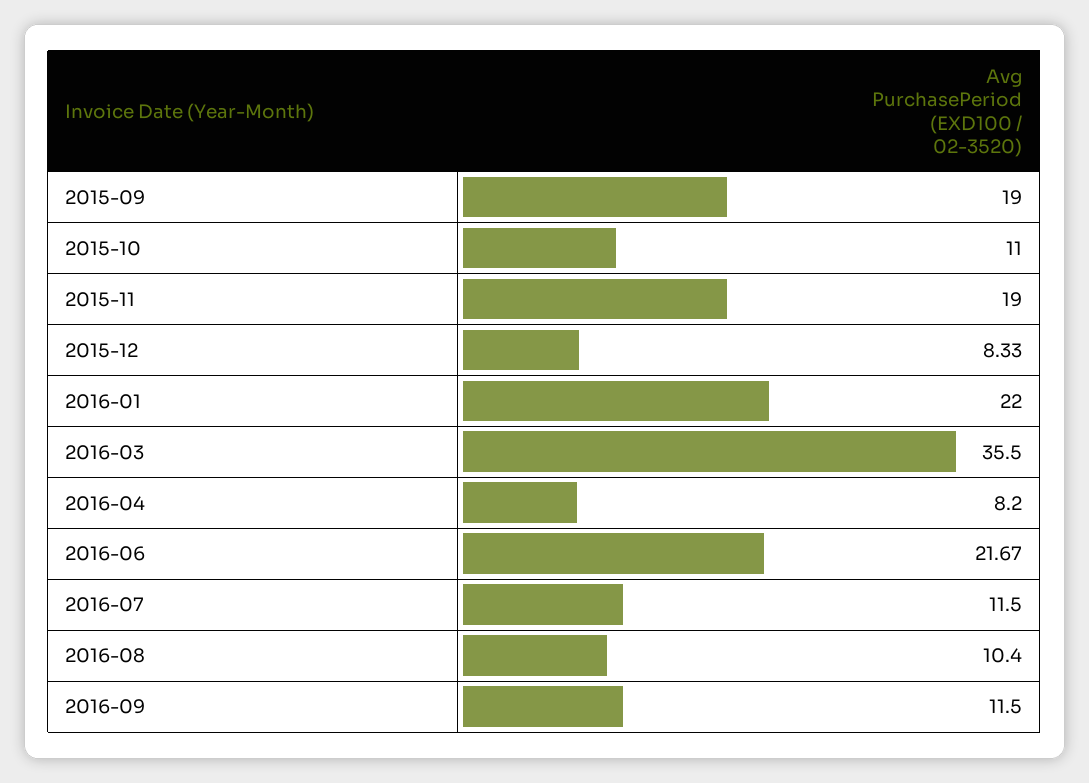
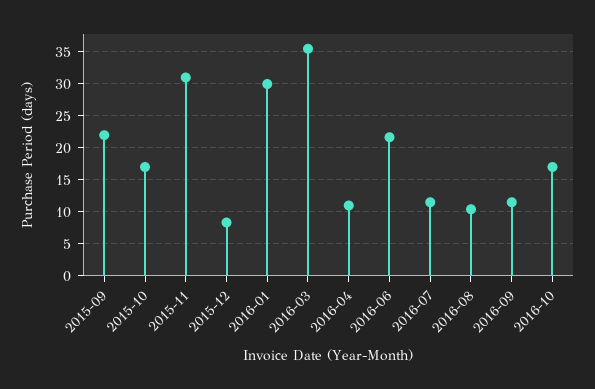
2015-09: 19 -> 22
2015-10: 11 -> 17
2015-11: 19 -> 31
2016-01: 22 -> 30
2016-04: 8.2 -> 11
2016-10: none -> 17

